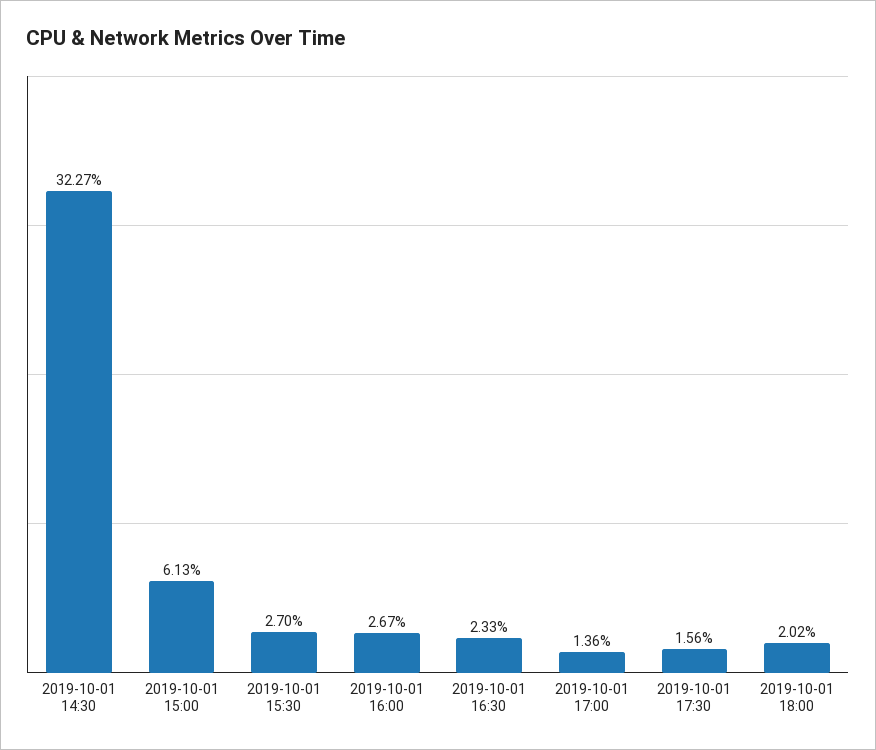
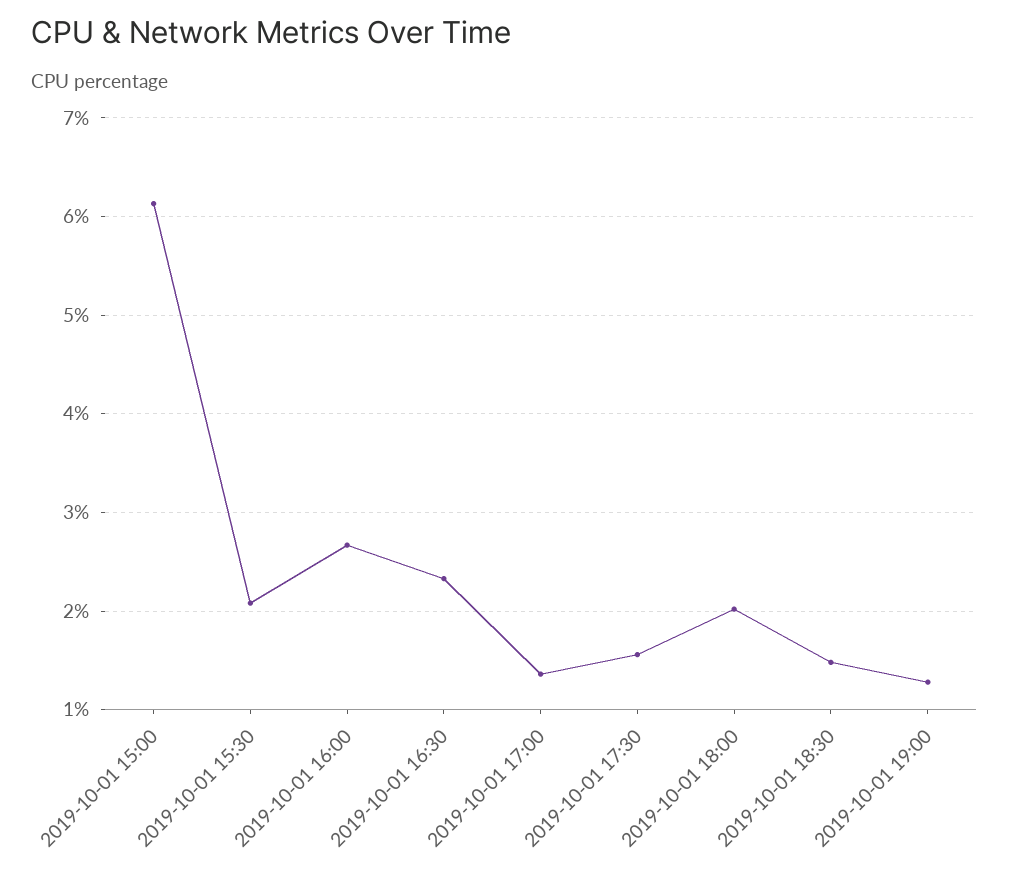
2019-10-01 14:30: 32.27 -> none
2019-10-01 15:30: 2.7 -> 2.1
2019-10-01 18:30: none -> 1.5
2019-10-01 19:00: none -> 1.3

